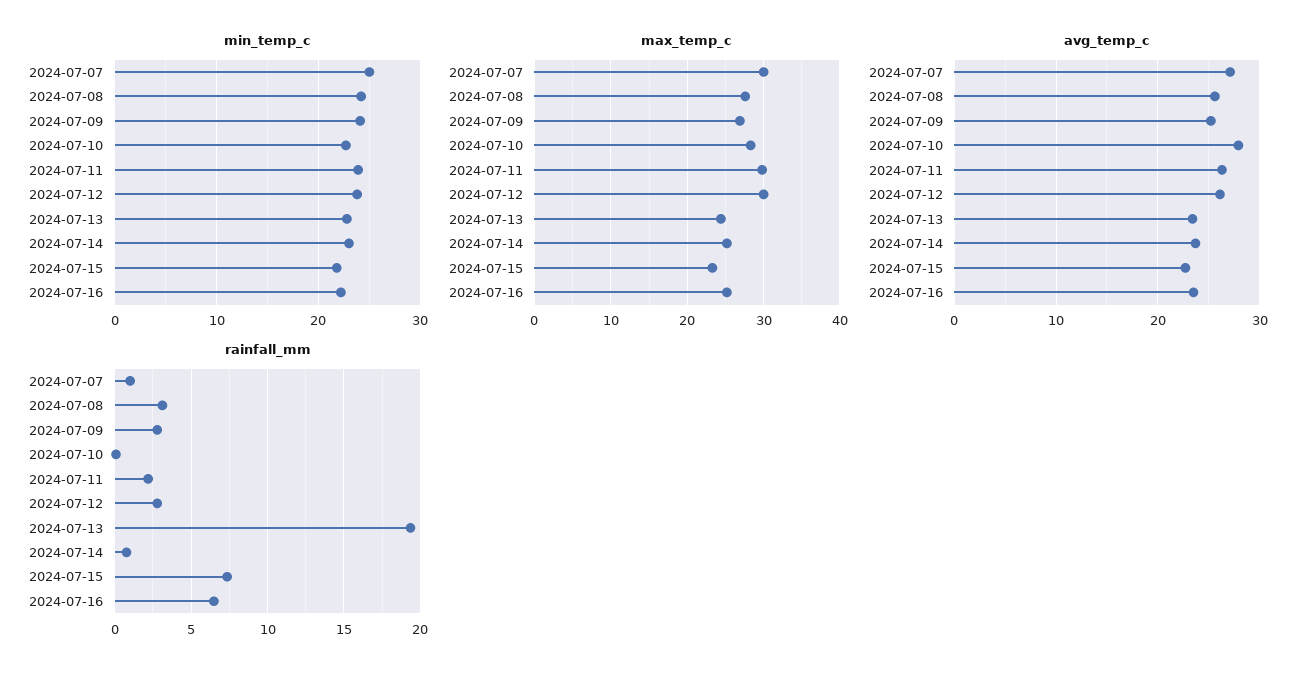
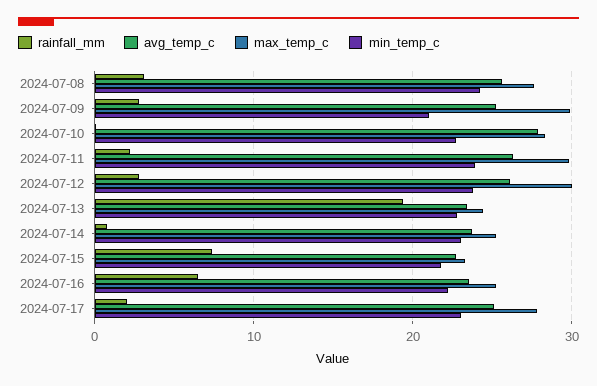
min_temp_c, 2024-07-07: 25 -> none
min_temp_c, 2024-07-09: 24 -> 21
max_temp_c, 2024-07-07: 30 -> none
max_temp_c, 2024-07-09: 27 -> 30
avg_temp_c, 2024-07-07: 27 -> none
rainfall_mm, 2024-07-07: 1 -> none
rainfall_mm, 2024-07-17: none -> 2
avg_temp_c, 2024-07-17: none -> 25
max_temp_c, 2024-07-17: none -> 28
min_temp_c, 2024-07-17: none -> 23

